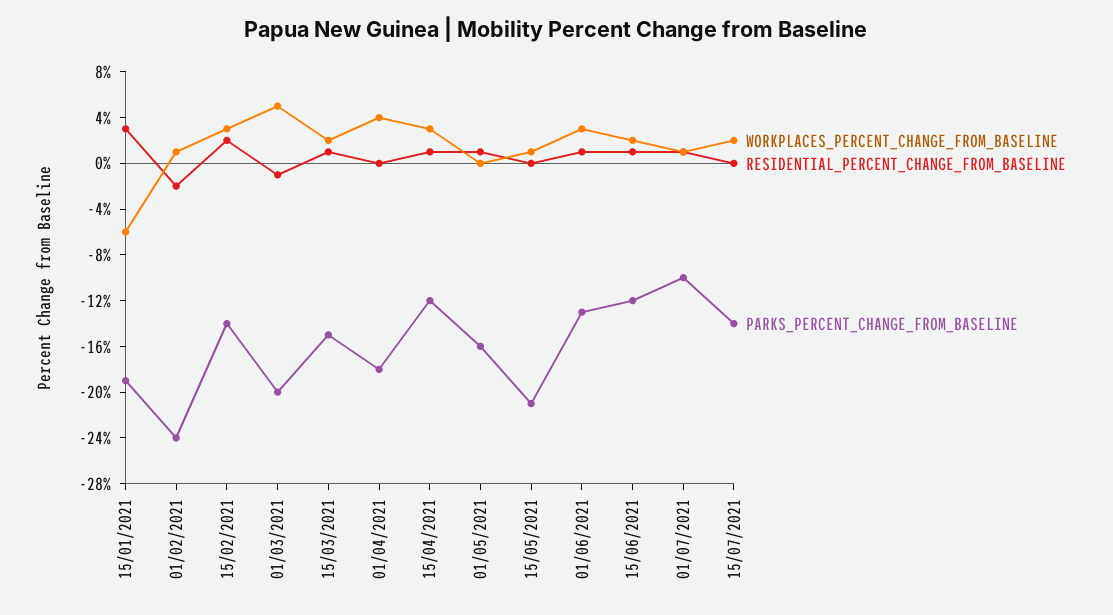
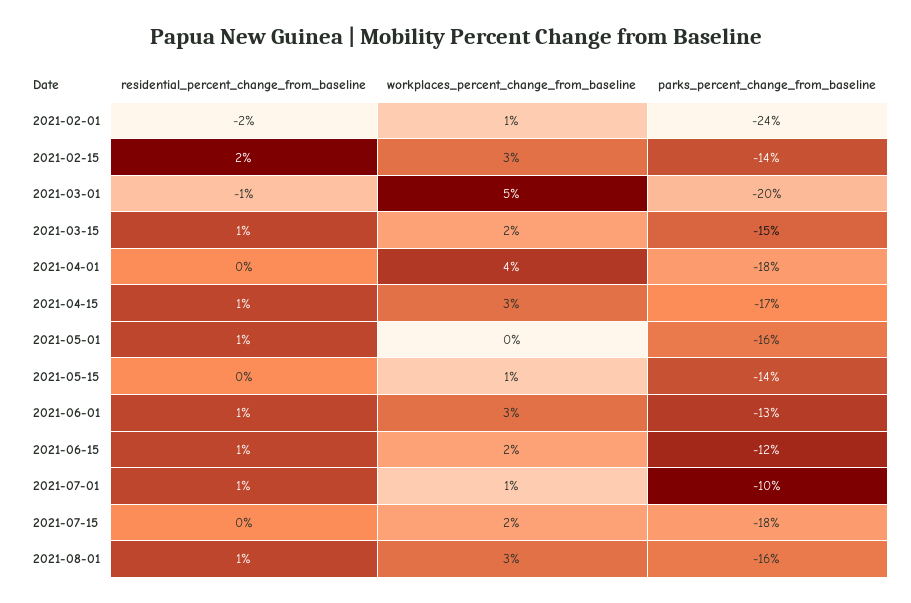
WORKPLACES_PERCENT_CHANGE_FROM_BASELINE, 15/01/2021: -6 -> none
RESIDENTIAL_PERCENT_CHANGE_FROM_BASELINE, 15/01/2021: 3 -> none
PARKS_PERCENT_CHANGE_FROM_BASELINE, 15/01/2021: -19 -> none
PARKS_PERCENT_CHANGE_FROM_BASELINE, 15/04/2021: -12 -> -17
PARKS_PERCENT_CHANGE_FROM_BASELINE, 15/05/2021: -21 -> -14
PARKS_PERCENT_CHANGE_FROM_BASELINE, 15/07/2021: -14 -> -18
RESIDENTIAL_PERCENT_CHANGE_FROM_BASELINE, 2021-08-01: none -> 1
WORKPLACES_PERCENT_CHANGE_FROM_BASELINE, 2021-08-01: none -> 3
PARKS_PERCENT_CHANGE_FROM_BASELINE, 2021-08-01: none -> -16

